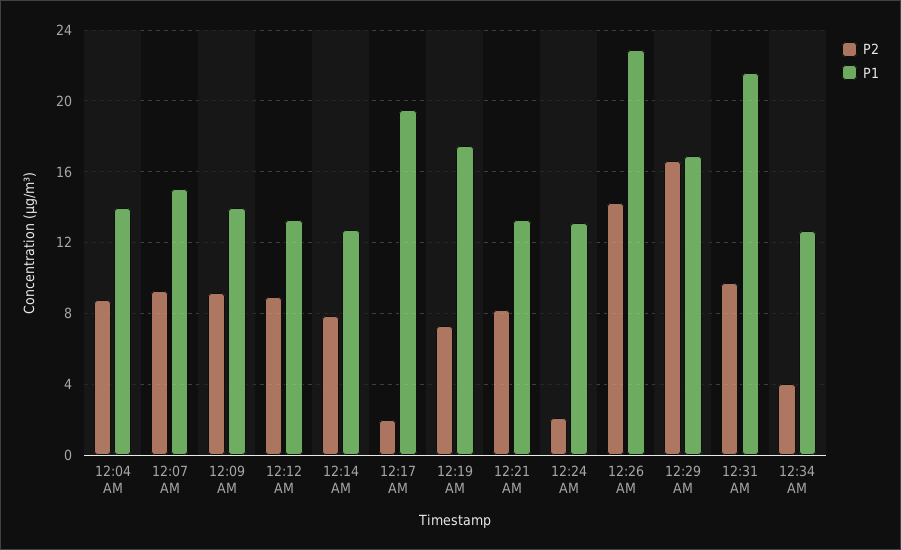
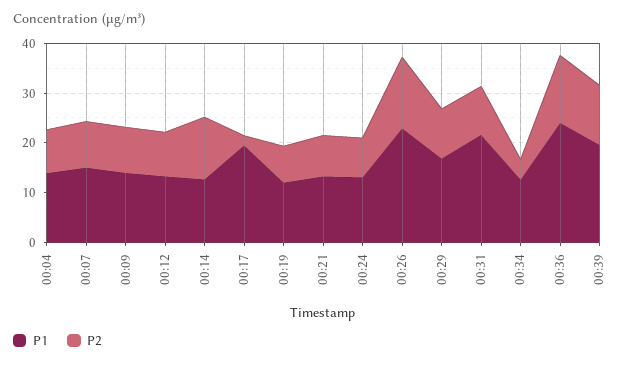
P2, 12:14 AM: 8 -> 12
P1, 12:19 AM: 17.5 -> 12
P2, 12:24 AM: 2 -> 8
P2, 12:29 AM: 16.5 -> 10
P1, 00:36: none -> 24
P2, 00:36: none -> 14
P1, 00:39: none -> 20
P2, 00:39: none -> 12

